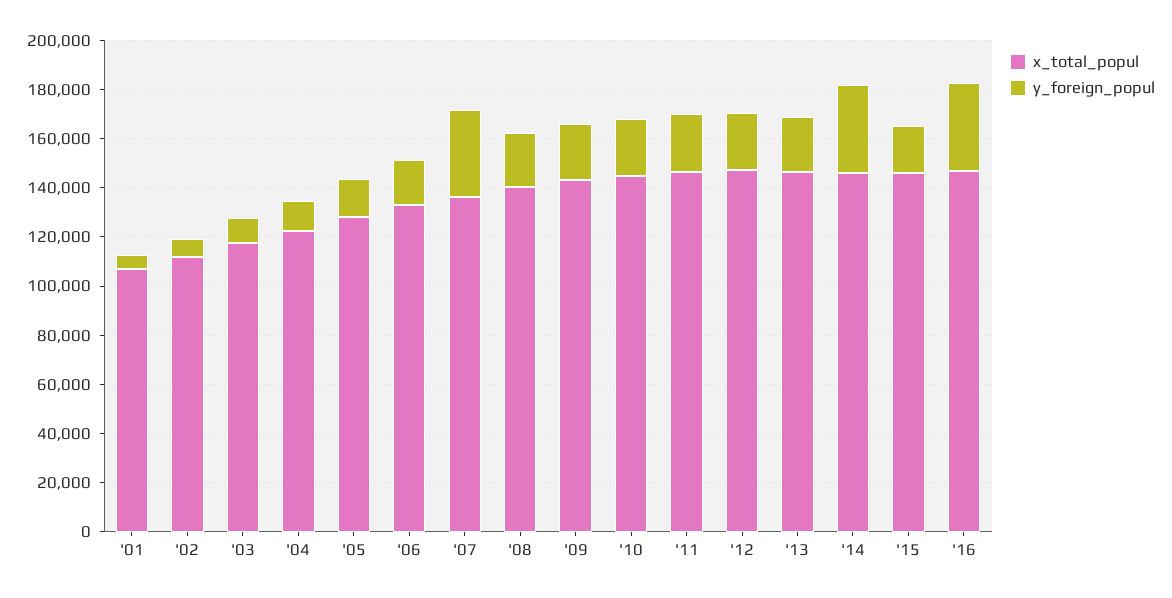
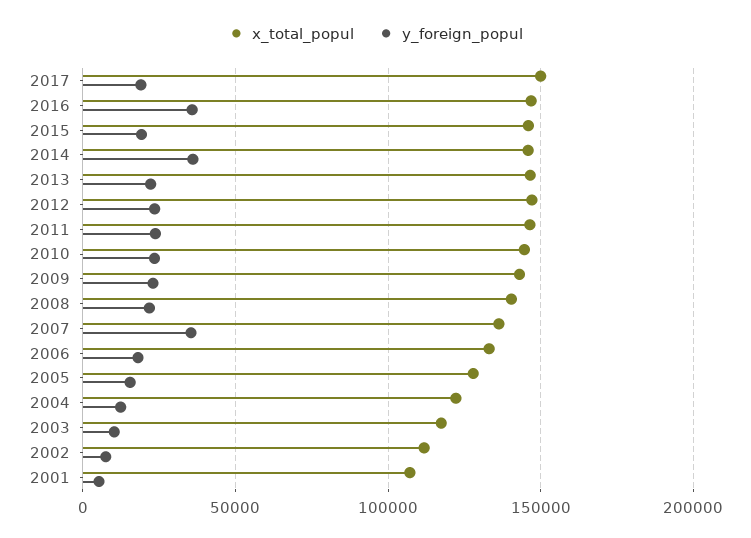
x_total_popul, 2017: none -> 150000
y_foreign_popul, 2017: none -> 20000

